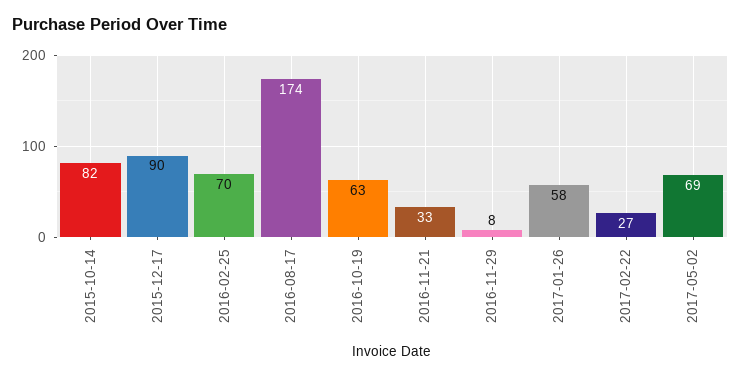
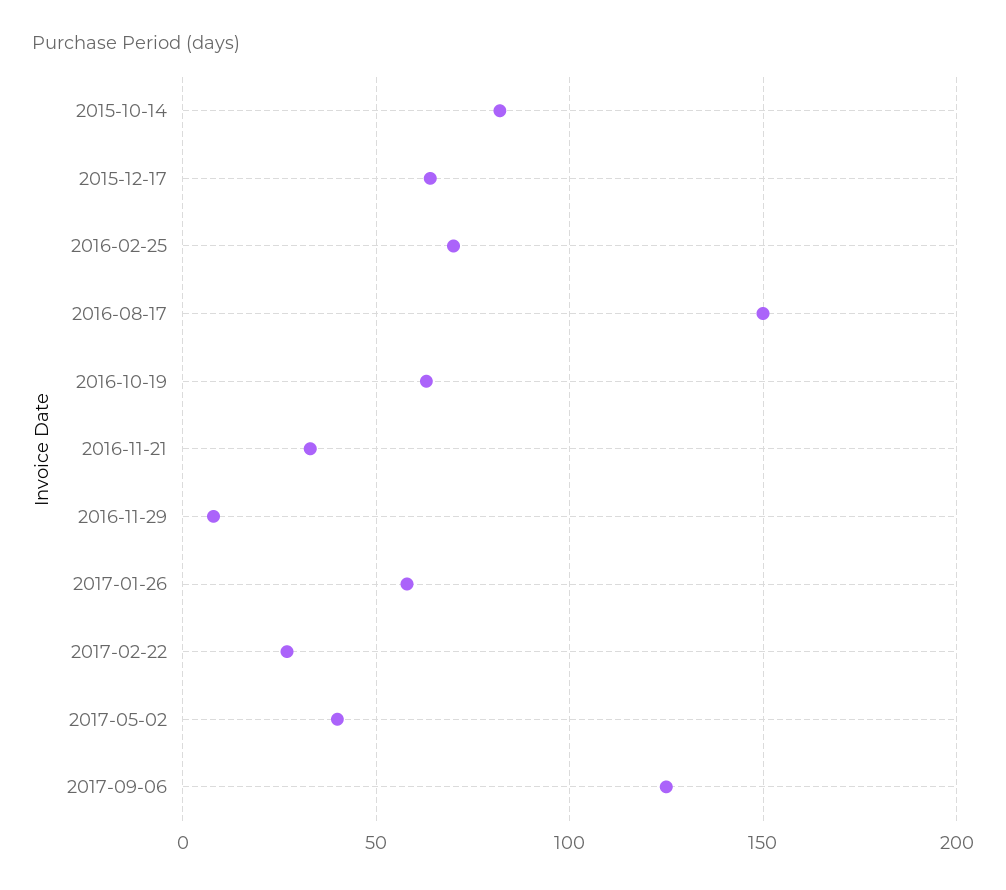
2015-12-17: 90 -> 65
2016-08-17: 174 -> 150
2017-05-02: 69 -> 40
2017-09-06: none -> 125

